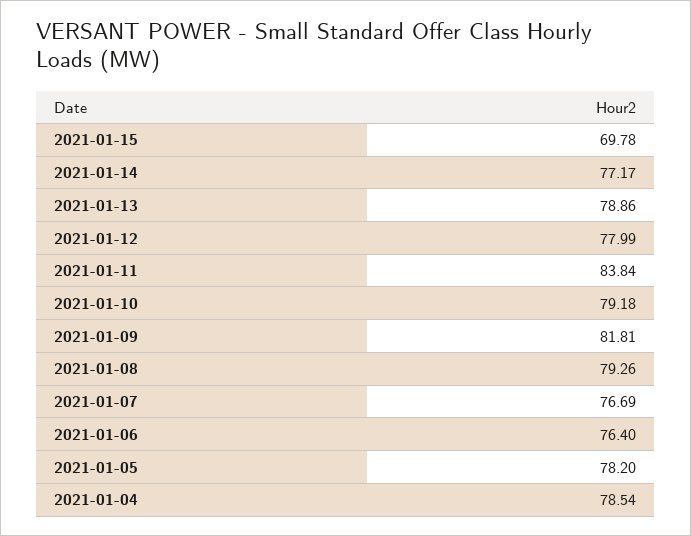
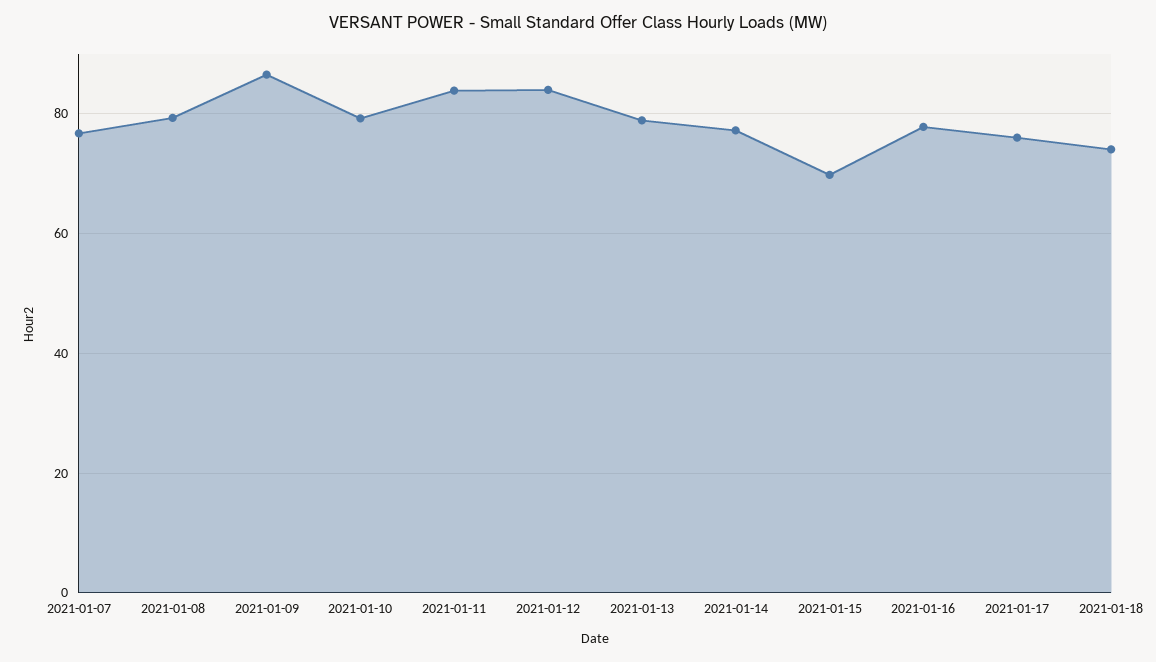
2021-01-12: 77.99 -> 84
2021-01-09: 81.81 -> 86
2021-01-06: 76.4 -> none
2021-01-05: 78.2 -> none
2021-01-04: 78.54 -> none
2021-01-16: none -> 78
2021-01-17: none -> 76
2021-01-18: none -> 74

